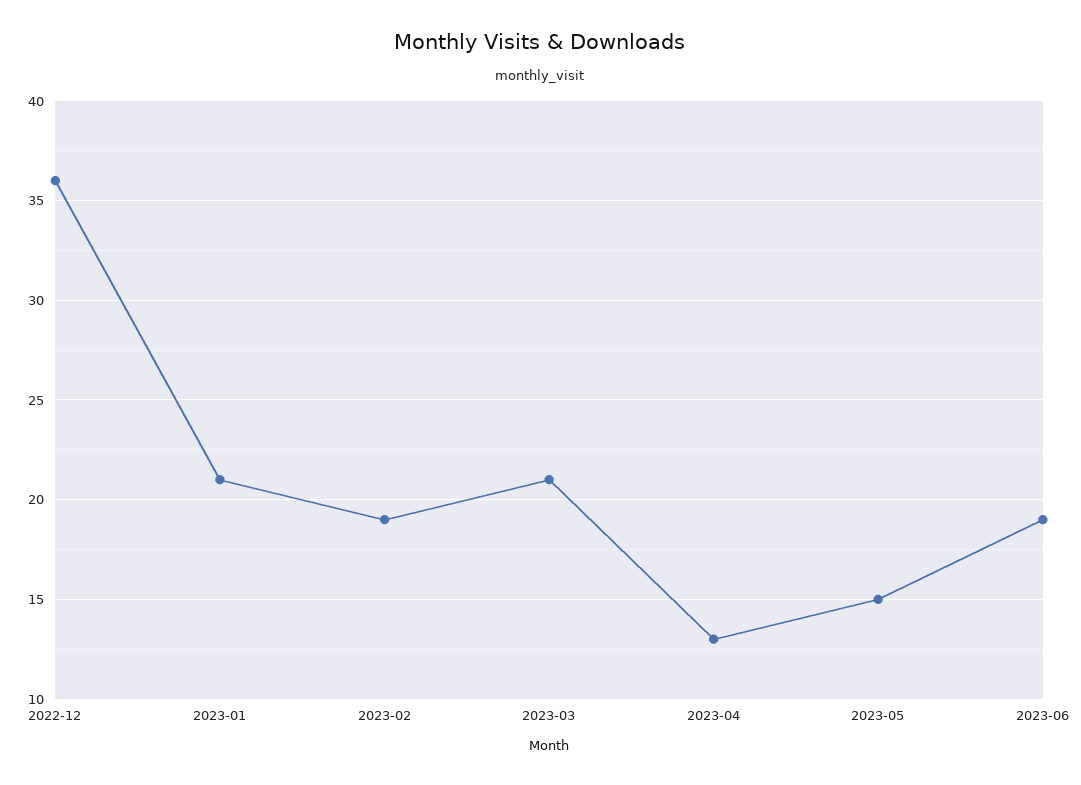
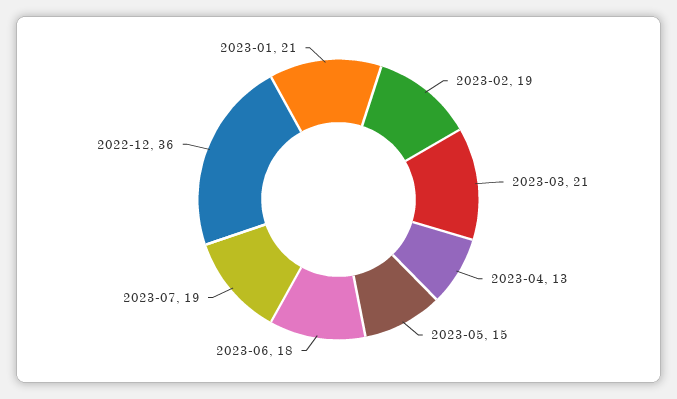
2023-06: 19 -> 18
2023-07: none -> 19

